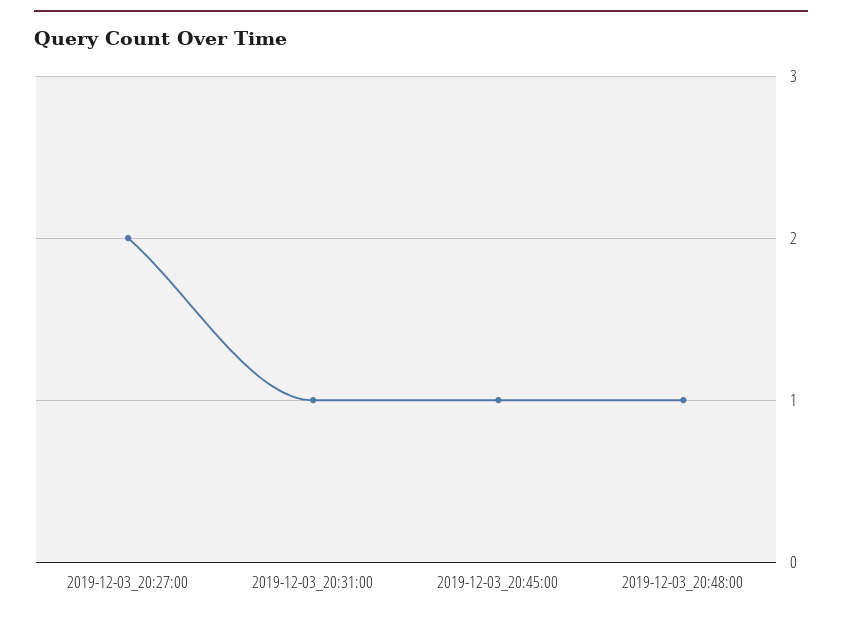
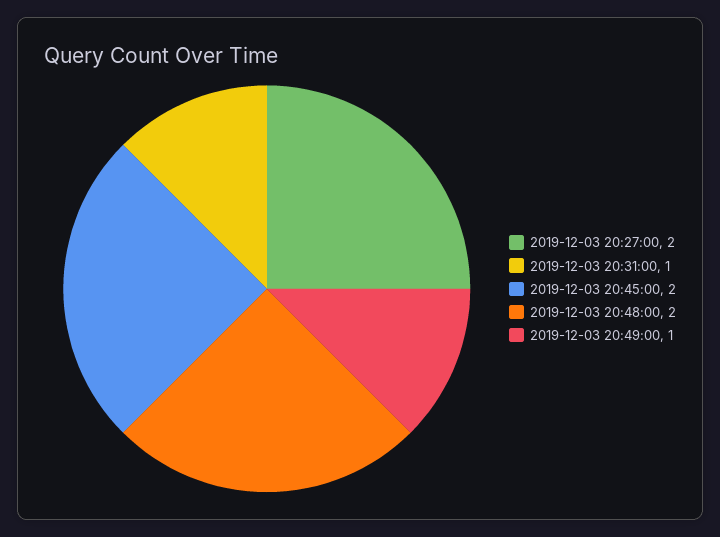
2019-12-03_20:45:00: 1 -> 2
2019-12-03_20:48:00: 1 -> 2
2019-12-03 20:49:00: none -> 1

